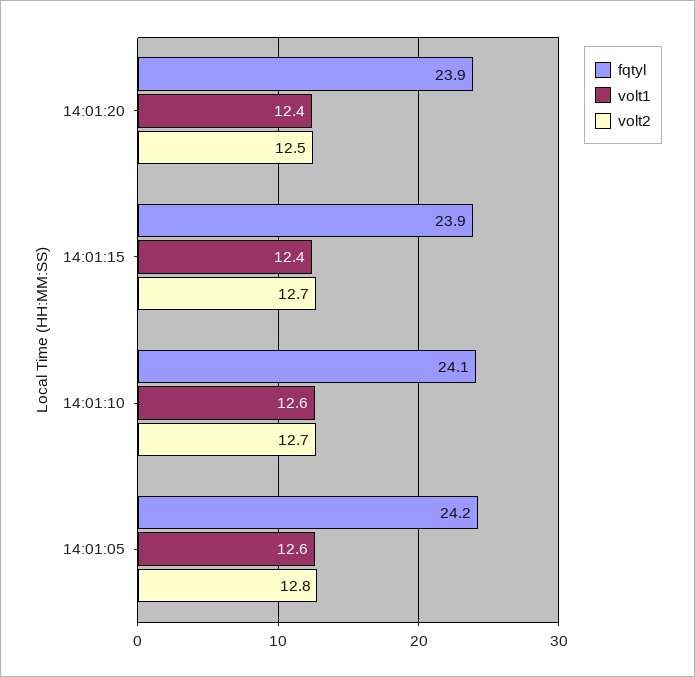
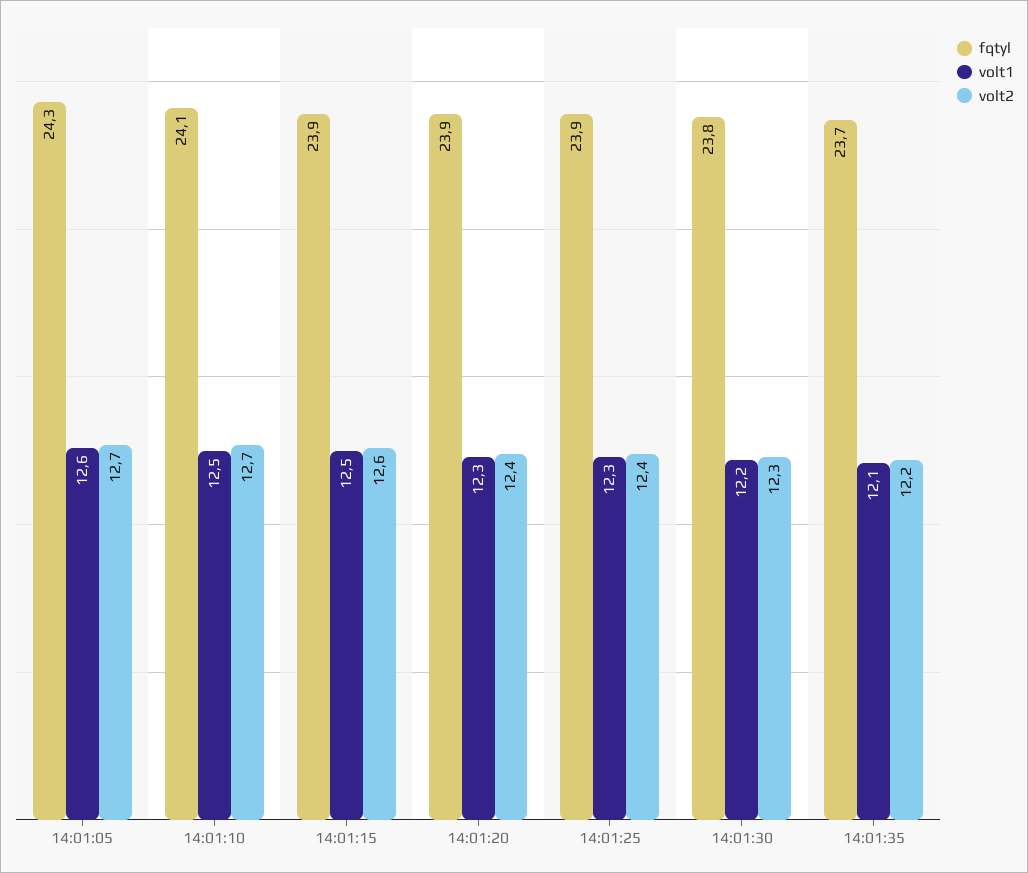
volt1, 14:01:20: 12.4 -> 12.3
volt2, 14:01:20: 12.5 -> 12.4
volt1, 14:01:15: 12.4 -> 12.5
volt2, 14:01:15: 12.7 -> 12.6
volt1, 14:01:10: 12.6 -> 12.5
fqtyl, 14:01:05: 24.2 -> 24.3
volt2, 14:01:05: 12.8 -> 12.7
fqtyl, 14:01:25: none -> 23.9
volt1, 14:01:25: none -> 12.3
volt2, 14:01:25: none -> 12.4
fqtyl, 14:01:30: none -> 23.8
volt1, 14:01:30: none -> 12.2
volt2, 14:01:30: none -> 12.3
fqtyl, 14:01:35: none -> 23.7
volt1, 14:01:35: none -> 12.1
volt2, 14:01:35: none -> 12.2

